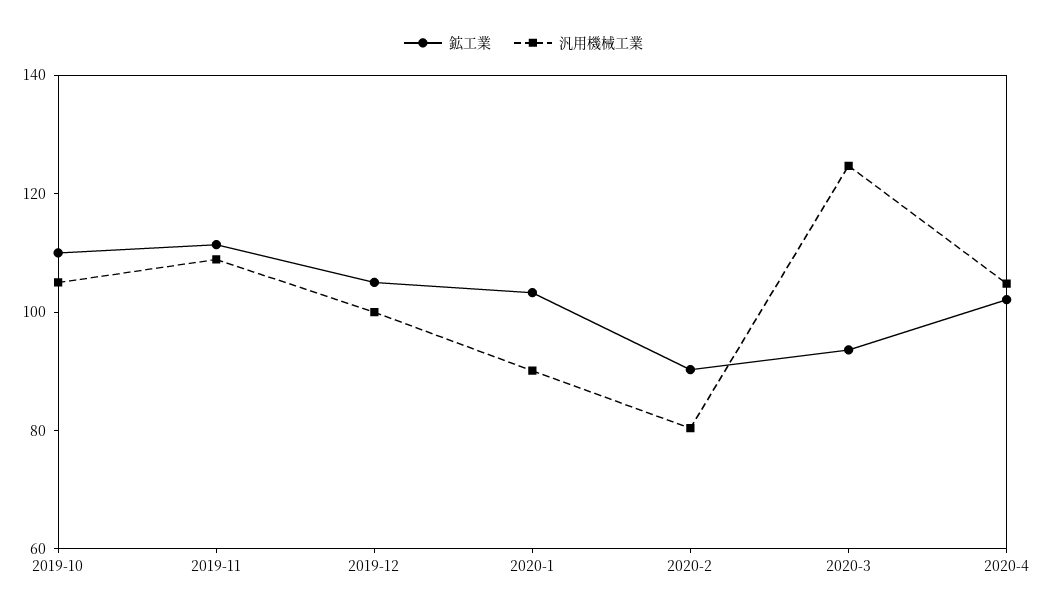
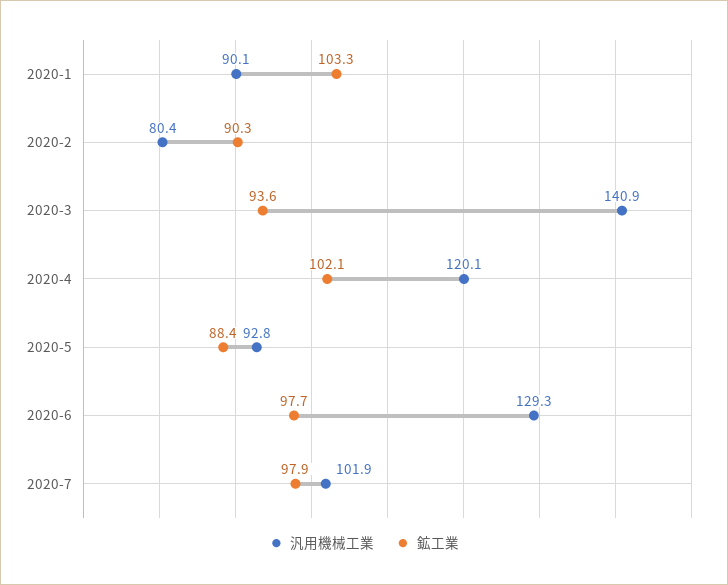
鉱工業, 2019-10: 110 -> none
汎用機械工業, 2019-10: 105 -> none
鉱工業, 2019-11: 110 -> none
汎用機械工業, 2019-11: 110 -> none
鉱工業, 2019-12: 105 -> none
汎用機械工業, 2019-12: 100 -> none
汎用機械工業, 2020-3: 125 -> 140.9
汎用機械工業, 2020-4: 105 -> 120.1
汎用機械工業, 2020-5: none -> 92.8
鉱工業, 2020-5: none -> 88.4
汎用機械工業, 2020-6: none -> 129.3
鉱工業, 2020-6: none -> 97.7
汎用機械工業, 2020-7: none -> 101.9
鉱工業, 2020-7: none -> 97.9

